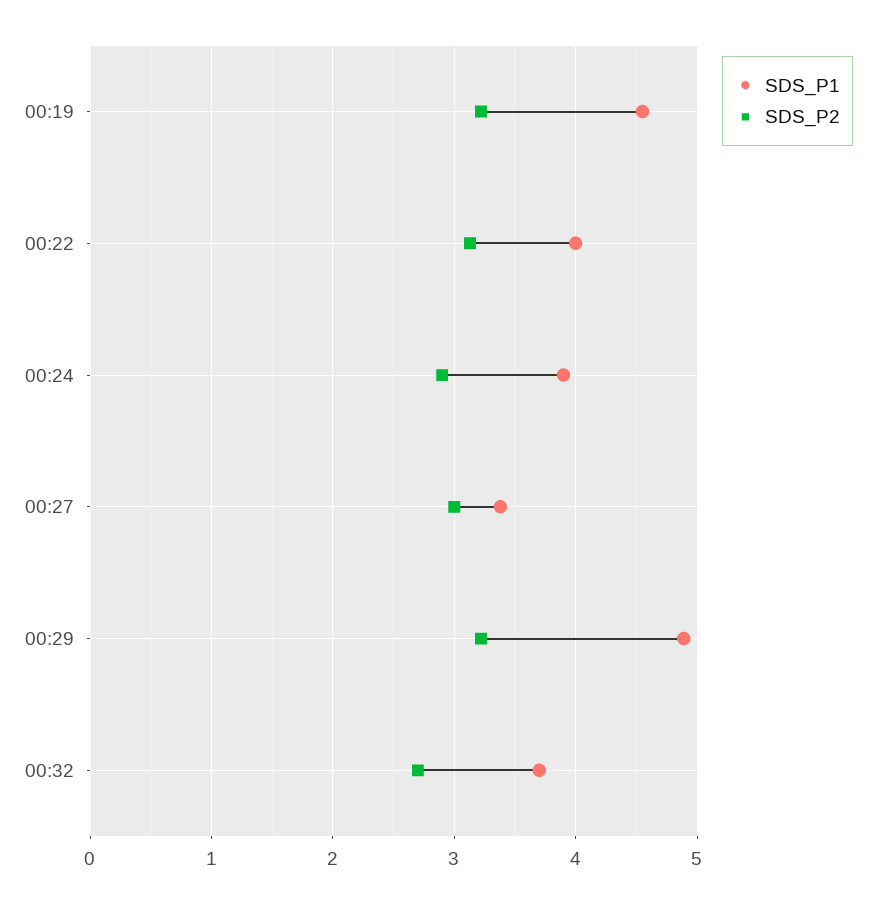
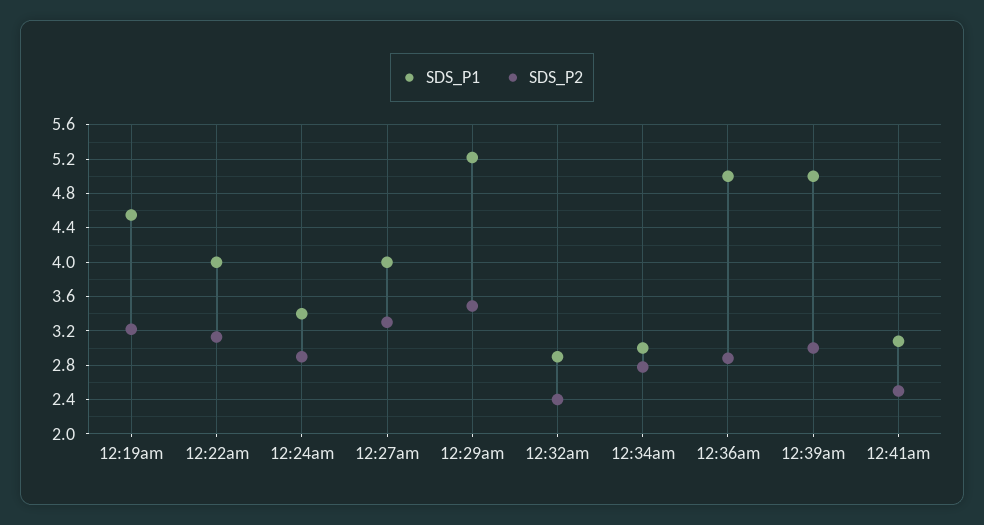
SDS_P1, 00:24: 3.9 -> 3.4
SDS_P1, 00:27: 3.4 -> 4
SDS_P2, 00:27: 3 -> 3.3
SDS_P1, 00:29: 4.9 -> 5.2
SDS_P2, 00:29: 3.2 -> 3.5
SDS_P1, 00:32: 3.7 -> 2.9
SDS_P2, 00:32: 2.7 -> 2.4
SDS_P1, 12:34am: none -> 3
SDS_P2, 12:34am: none -> 2.8
SDS_P1, 12:36am: none -> 5
SDS_P2, 12:36am: none -> 2.9
SDS_P1, 12:39am: none -> 5
SDS_P2, 12:39am: none -> 3
SDS_P1, 12:41am: none -> 3.1
SDS_P2, 12:41am: none -> 2.5

